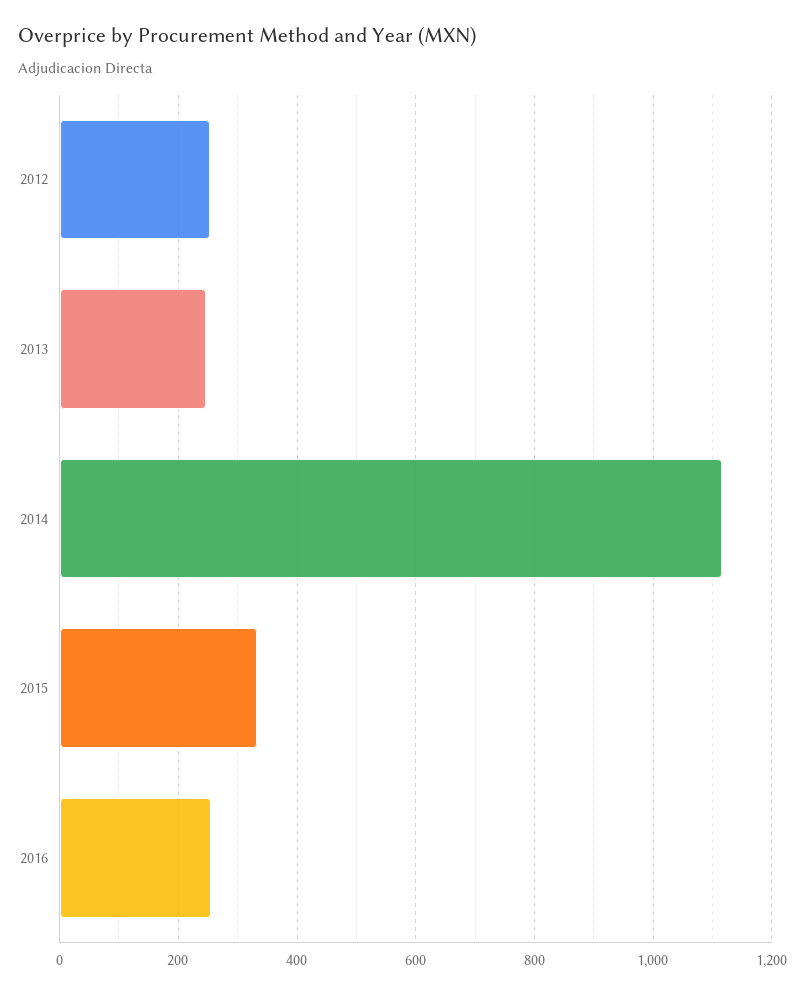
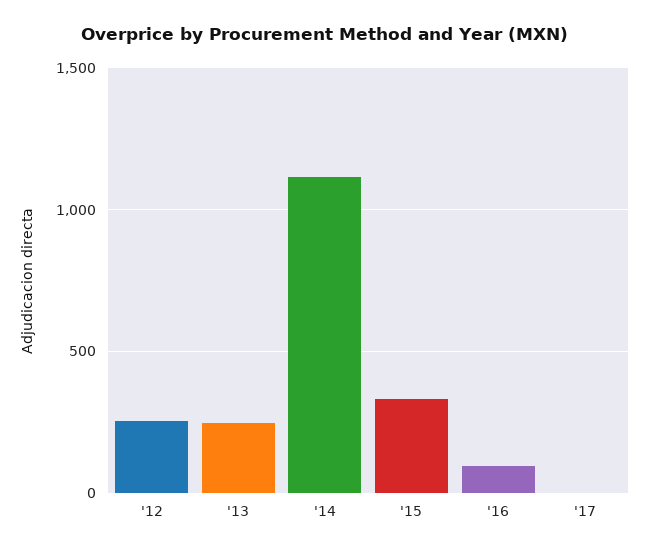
2016: 260 -> 100
'17: none -> 0

